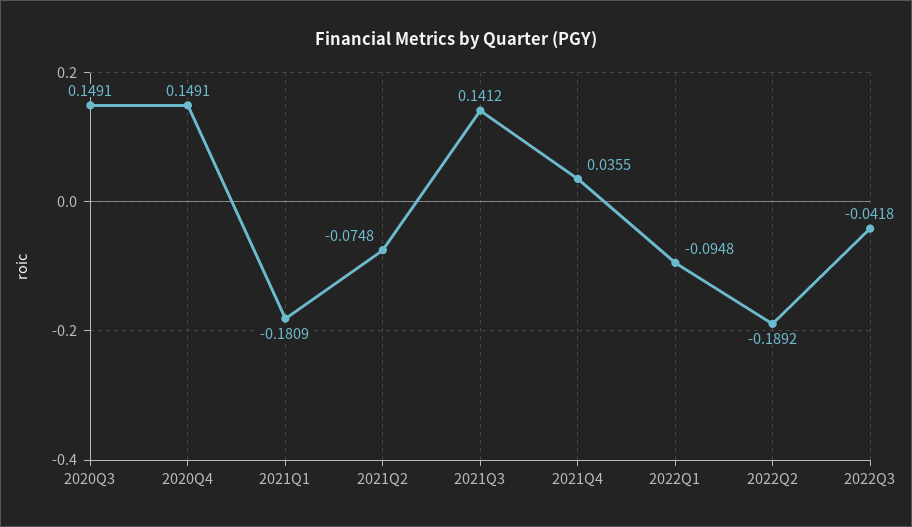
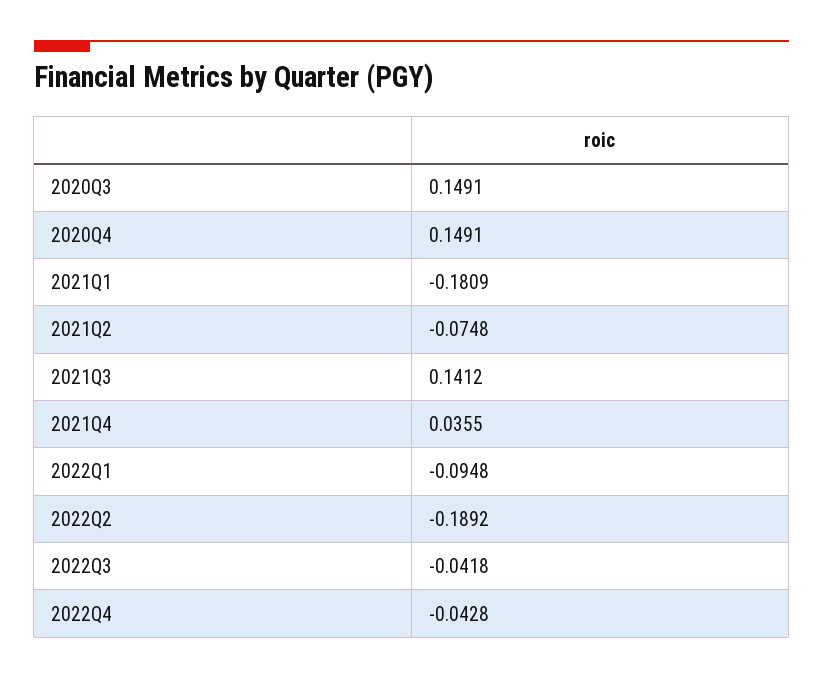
2022Q4: none -> -0.0428

